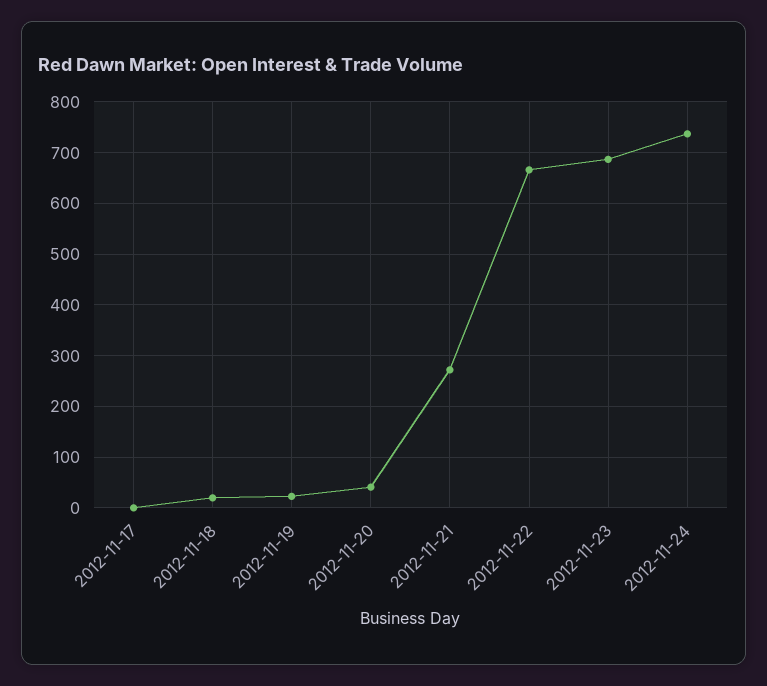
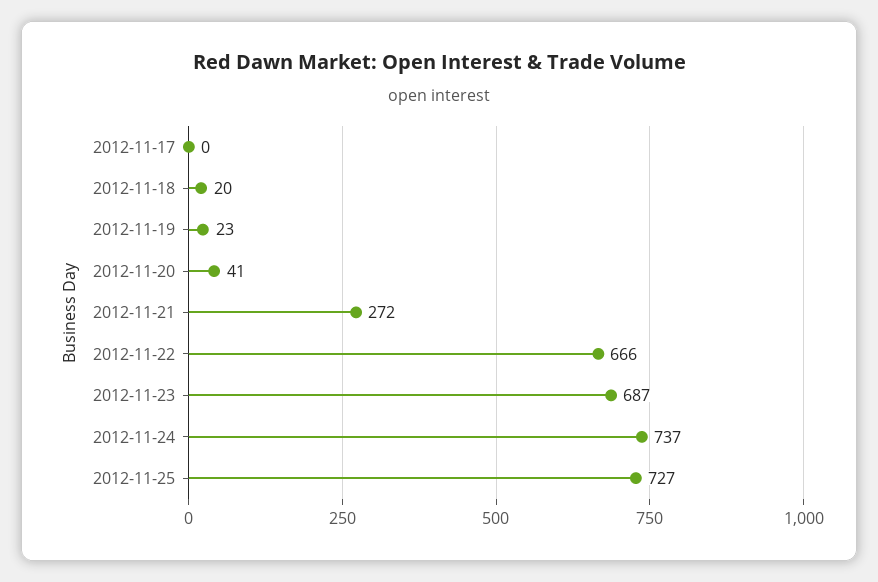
2012-11-25: none -> 727

